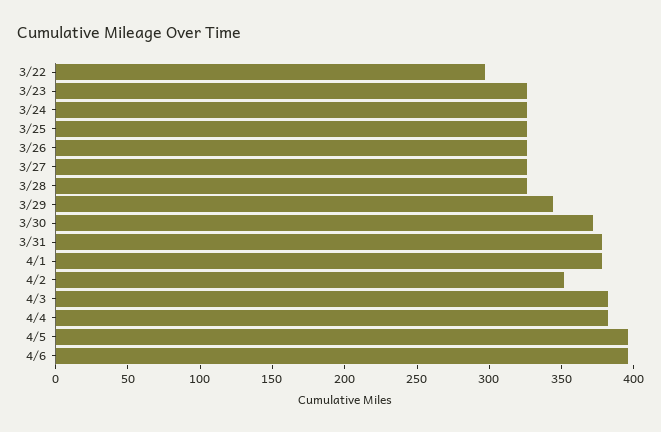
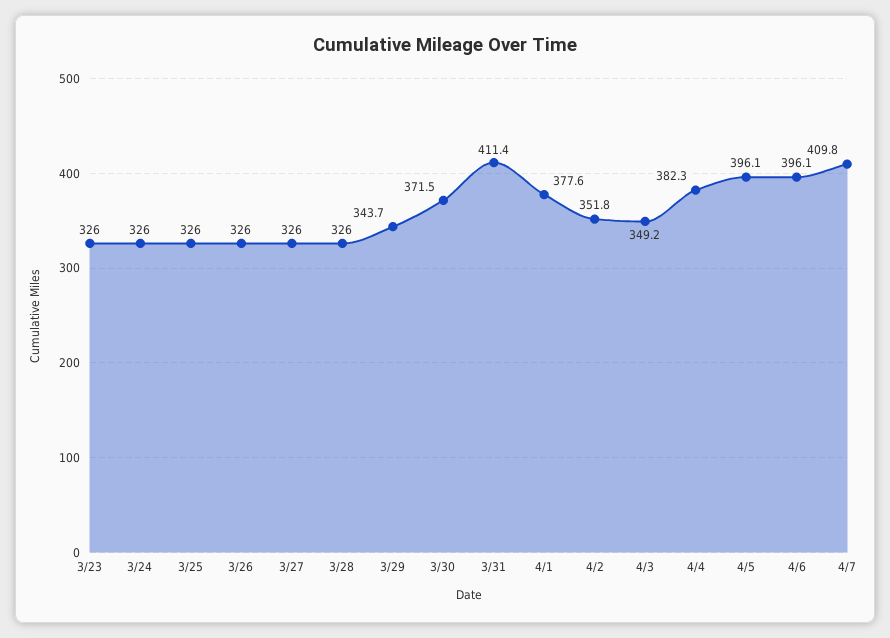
3/22: 300 -> none
3/31: 380 -> 411.4
4/3: 380 -> 349.2
4/7: none -> 409.8

